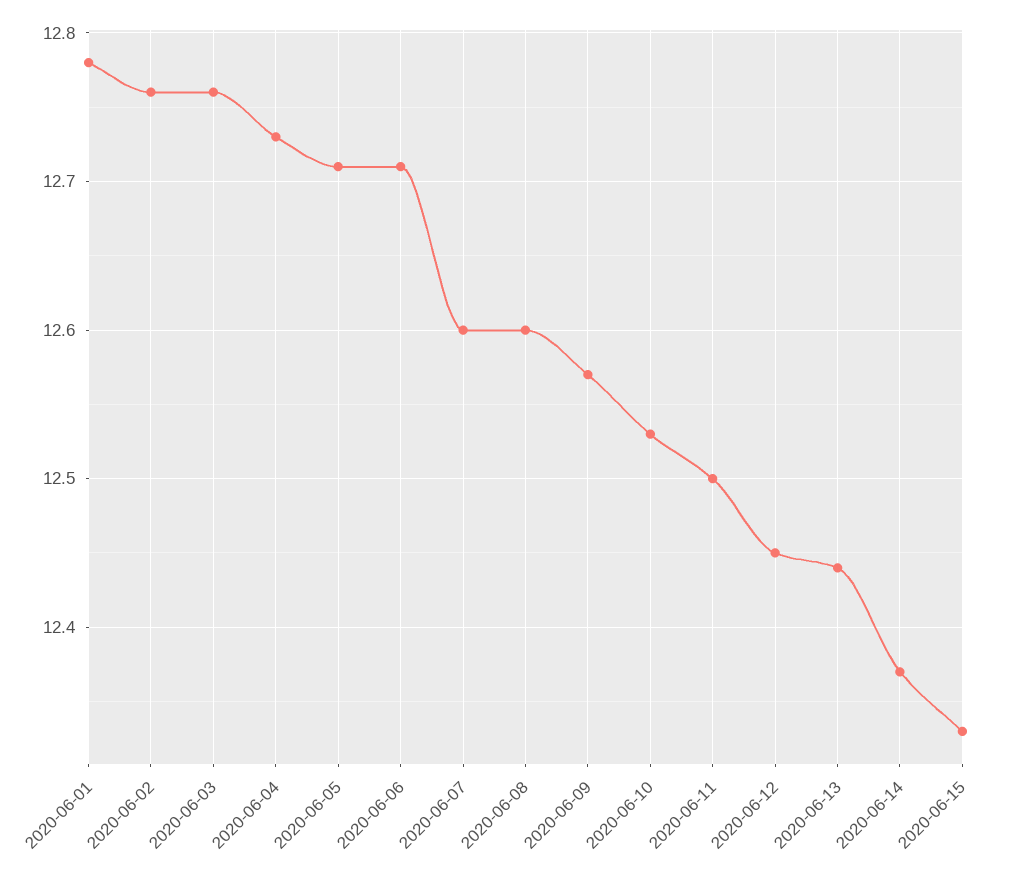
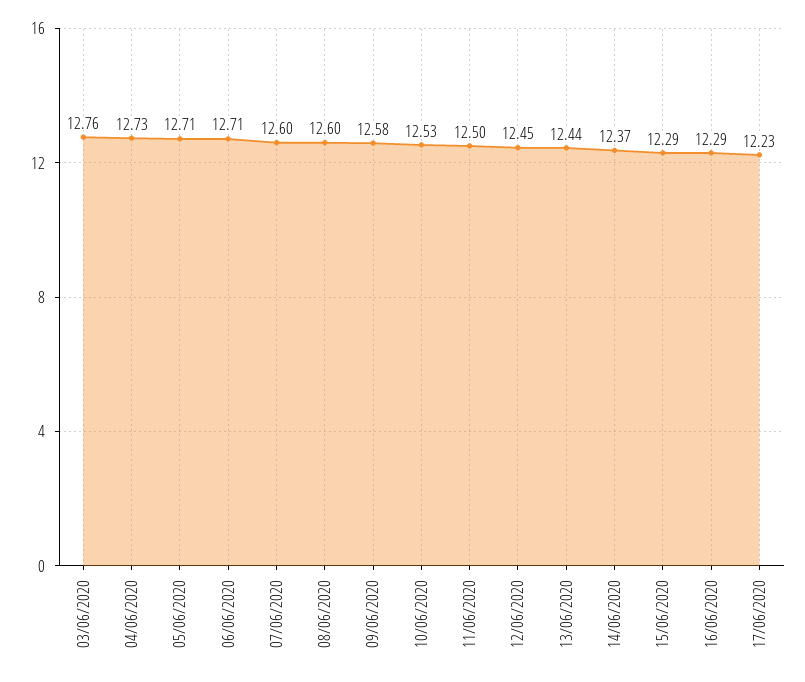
2020-06-01: 12.78 -> none
2020-06-02: 12.76 -> none
2020-06-09: 12.57 -> 12.58
2020-06-15: 12.33 -> 12.29
16/06/2020: none -> 12.29
17/06/2020: none -> 12.23

